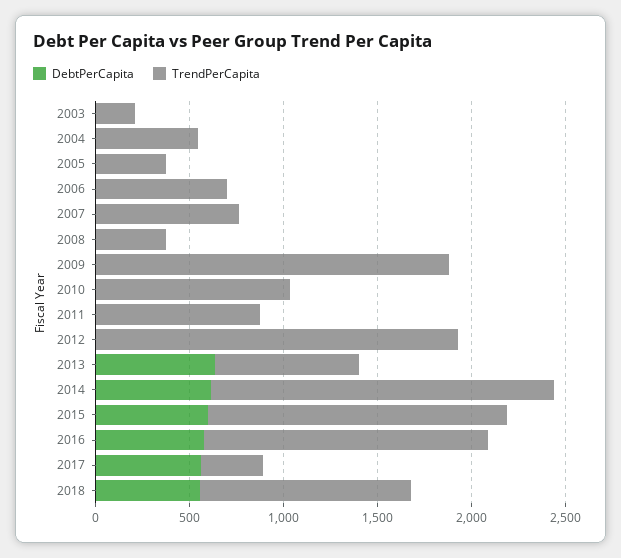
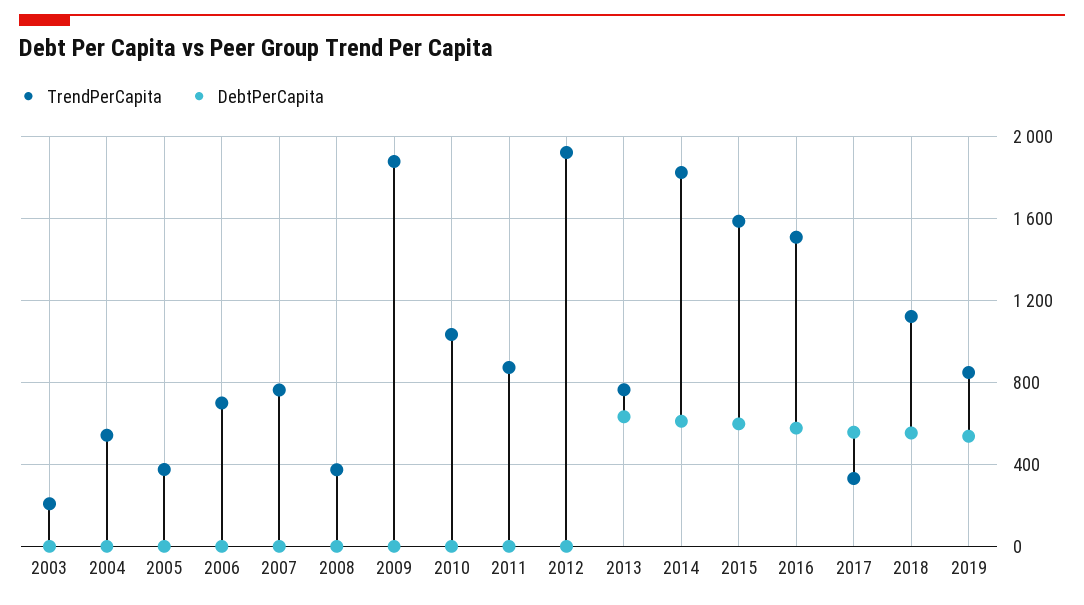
TrendPerCapita, 2019: none -> 850
DebtPerCapita, 2019: none -> 550

